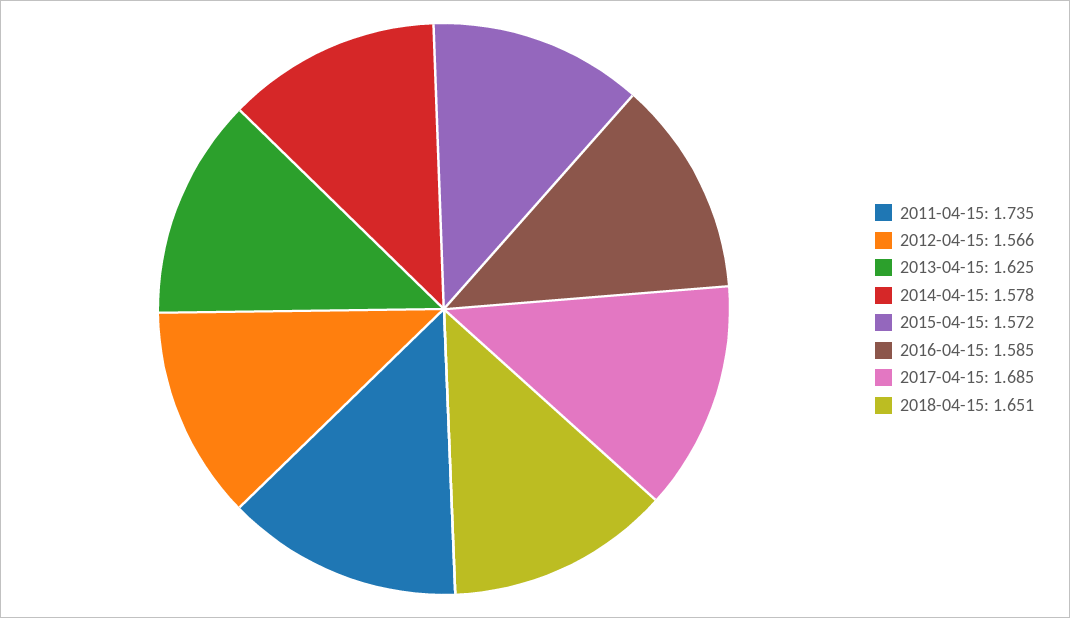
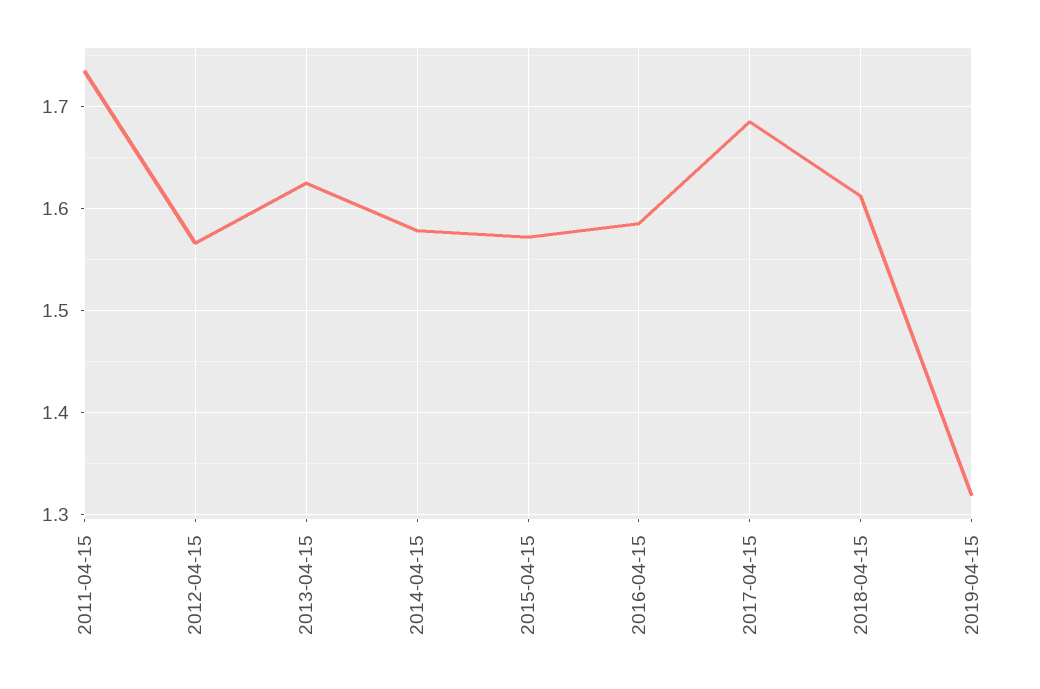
2018-04-15: 1.651 -> 1.61
2019-04-15: none -> 1.32

